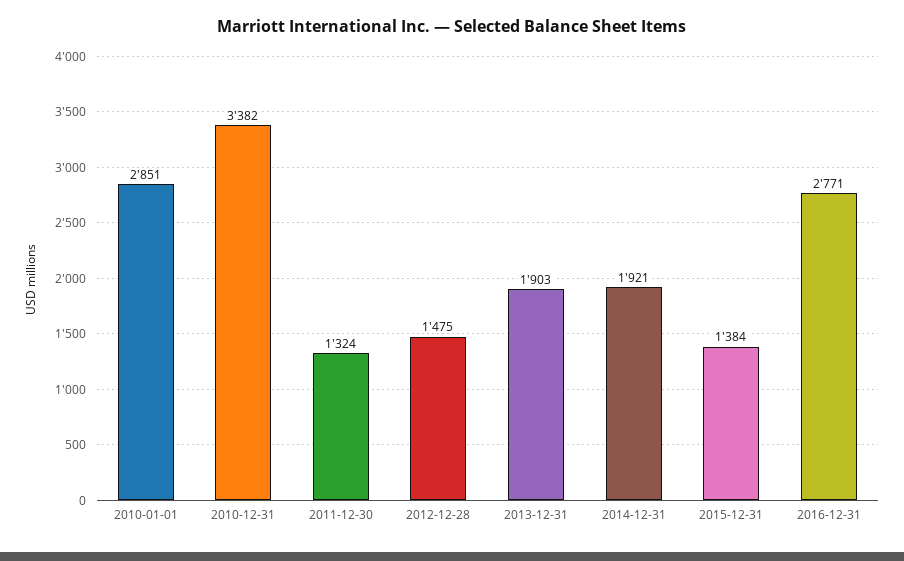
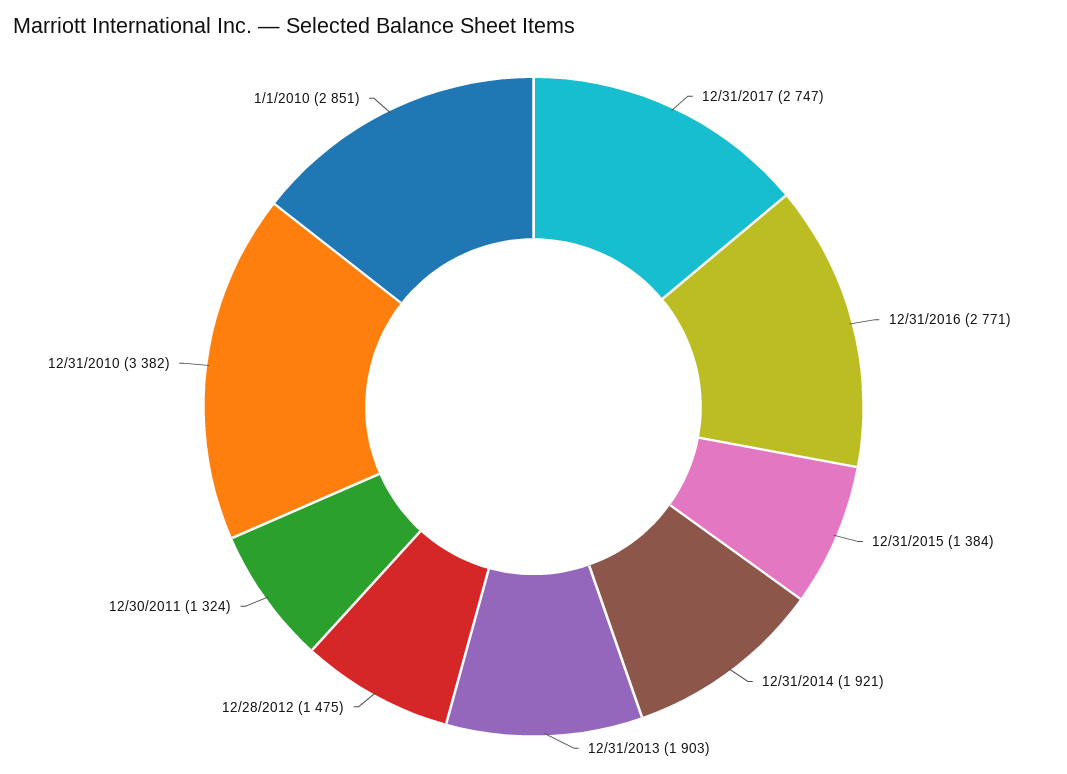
12/31/2017: none -> 2747

